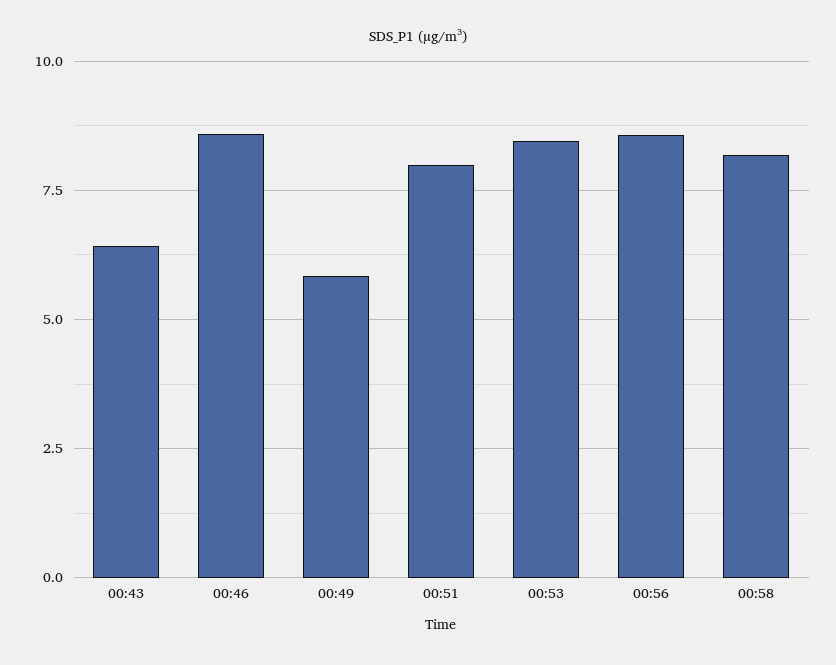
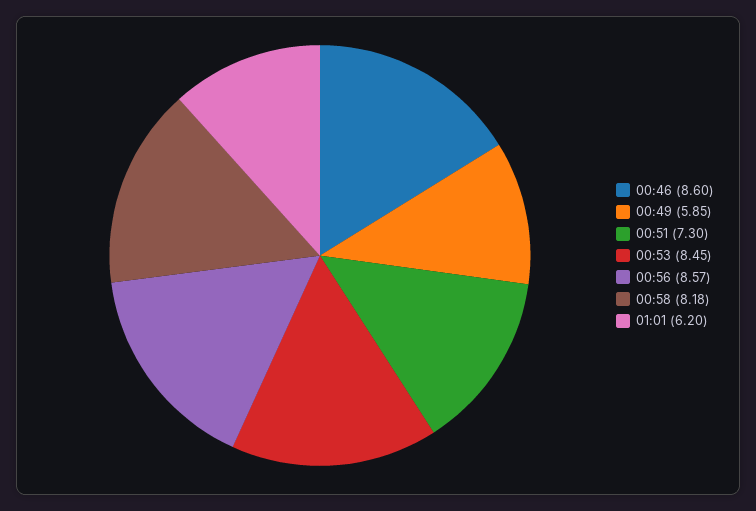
00:43: 6.5 -> none
00:51: 8 -> 7.3
01:01: none -> 6.2

